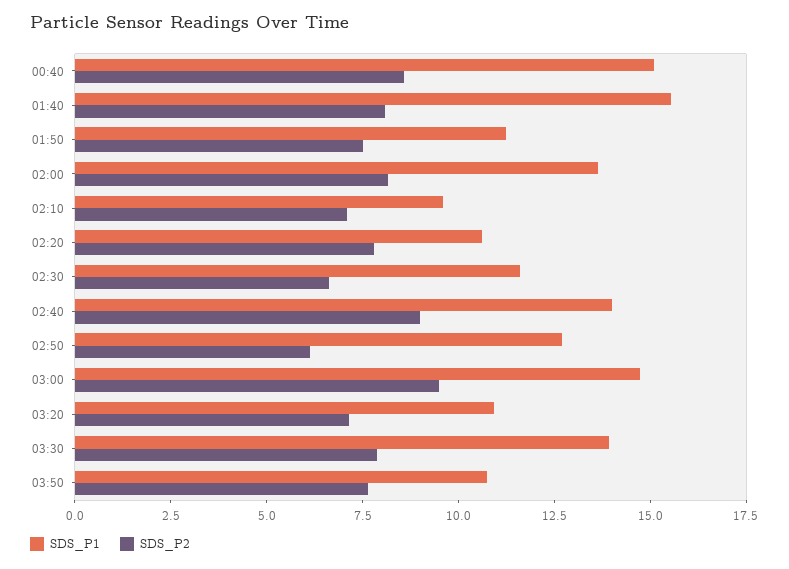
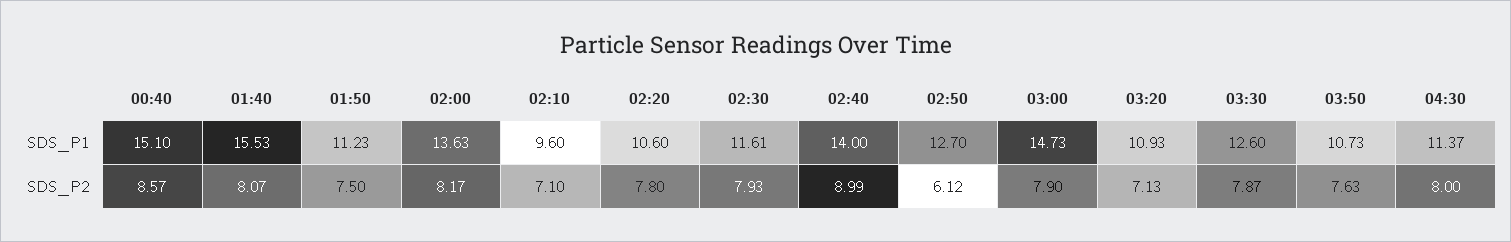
SDS_P2, 02:30: 6.5 -> 7.93
SDS_P2, 03:00: 9.5 -> 7.9
SDS_P1, 03:30: 14 -> 12.6
SDS_P1, 04:30: none -> 11.37
SDS_P2, 04:30: none -> 8

